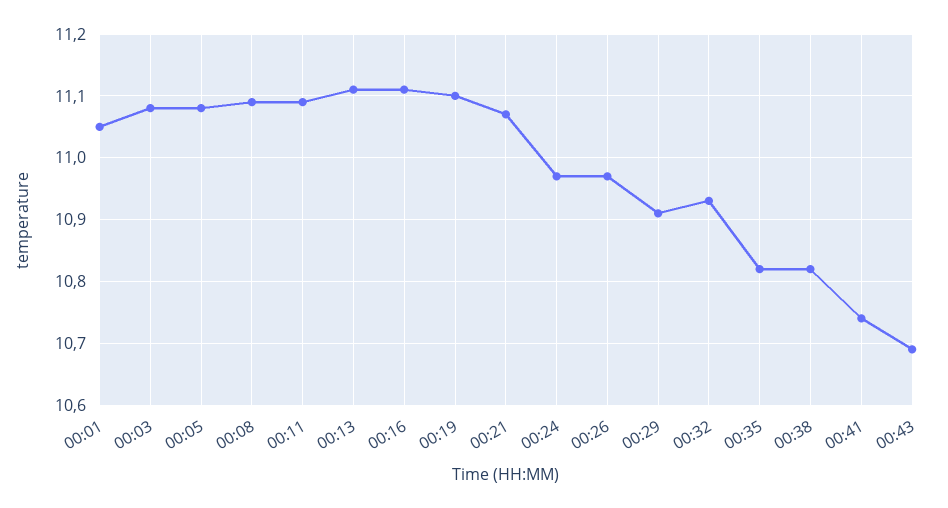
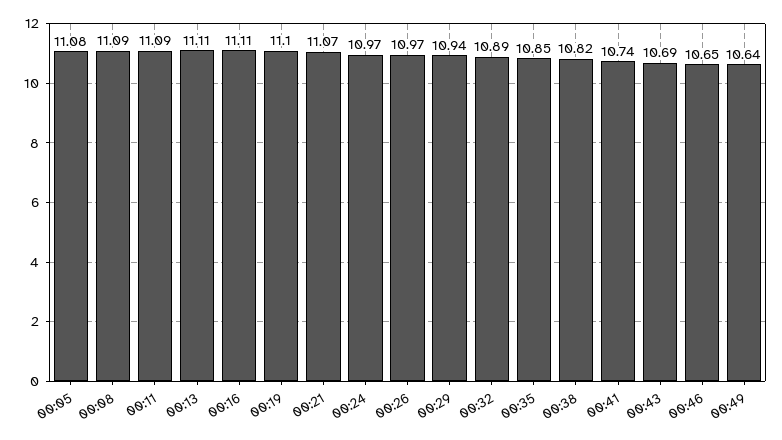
00:01: 11.05 -> none
00:03: 11.08 -> none
00:29: 10.91 -> 10.94
00:32: 10.93 -> 10.89
00:35: 10.82 -> 10.85
00:46: none -> 10.65
00:49: none -> 10.64

